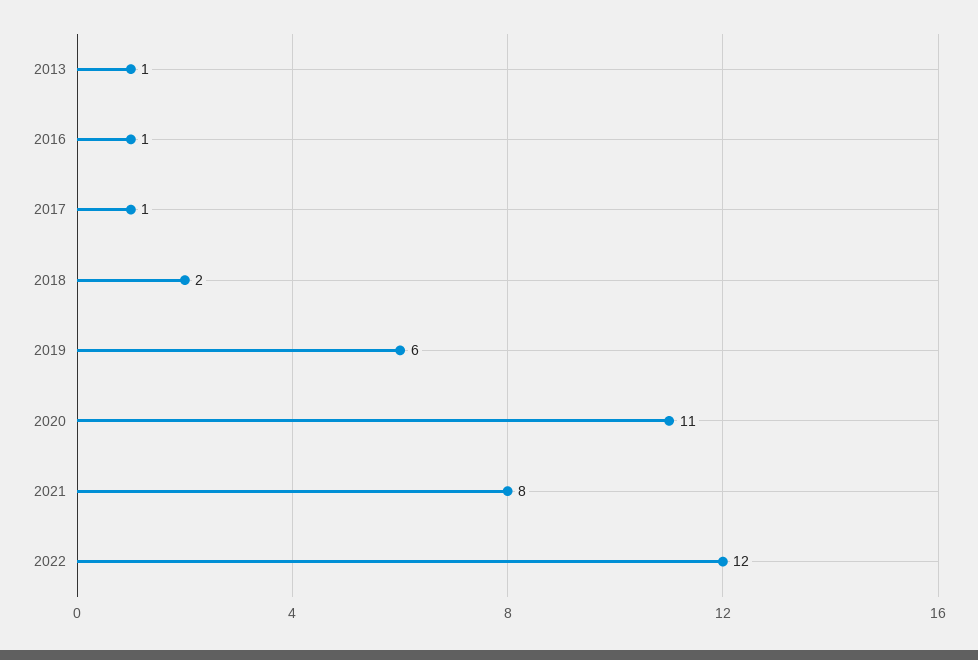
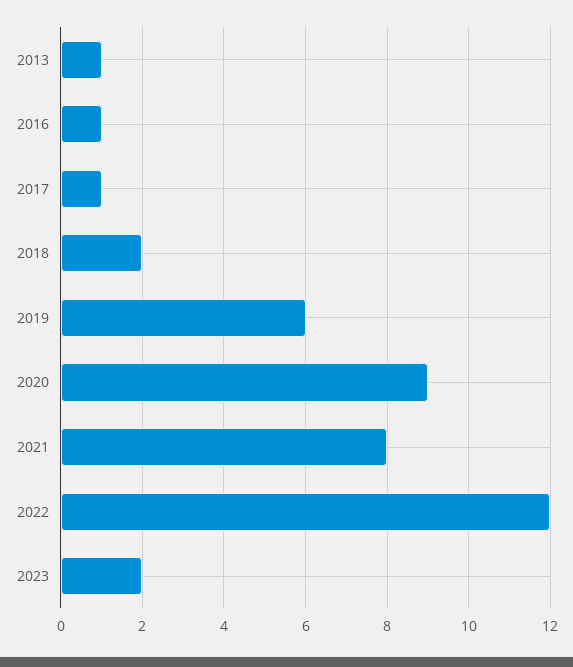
2020: 11 -> 9
2023: none -> 2

